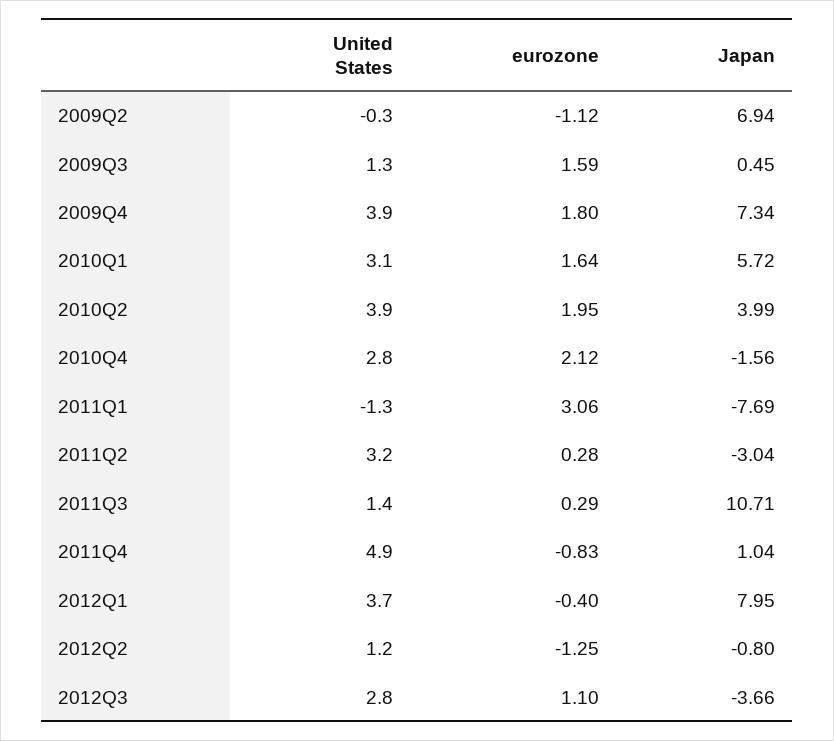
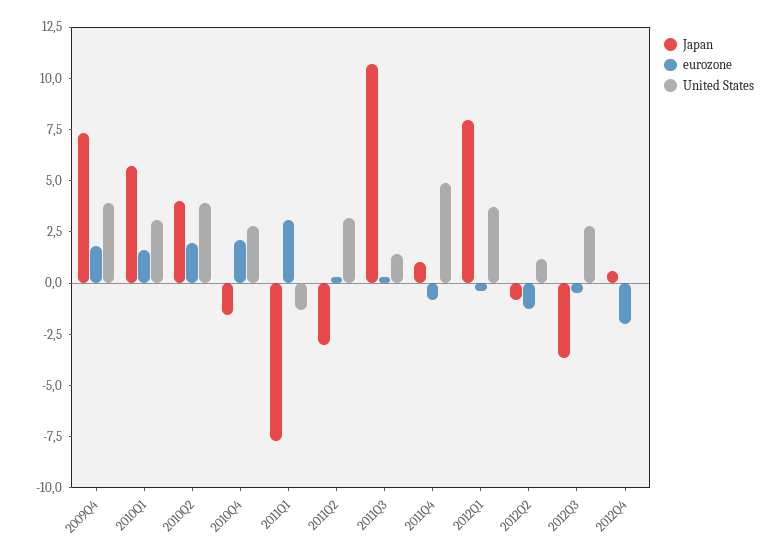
United States, 2009Q2: -0.3 -> none
eurozone, 2009Q2: -1.12 -> none
Japan, 2009Q2: 6.94 -> none
United States, 2009Q3: 1.3 -> none
eurozone, 2009Q3: 1.59 -> none
Japan, 2009Q3: 0.45 -> none
eurozone, 2012Q3: 1.1 -> -0.5
Japan, 2012Q4: none -> 0.5
eurozone, 2012Q4: none -> -2
United States, 2012Q4: none -> 0

